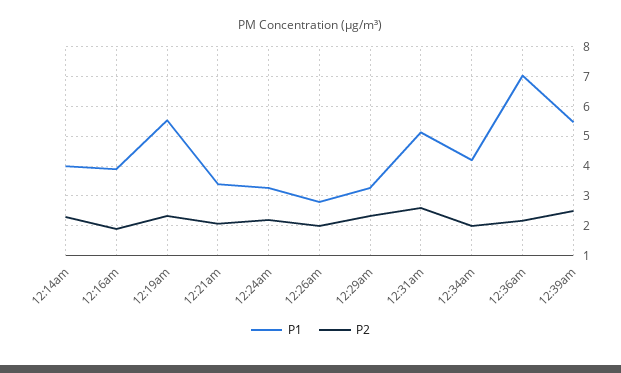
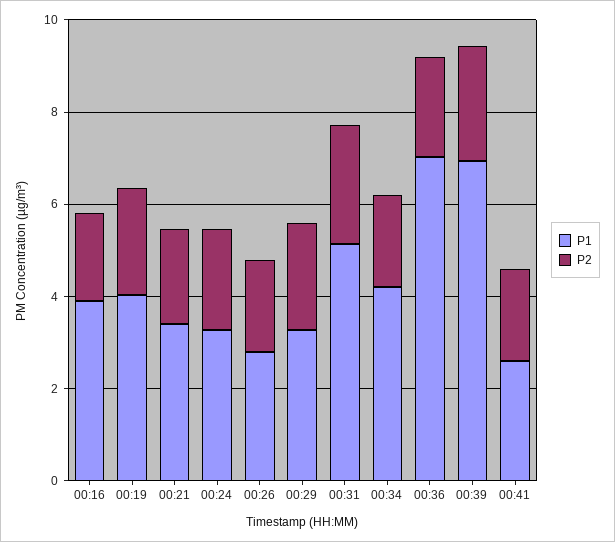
P1, 12:14am: 4 -> none
P2, 12:14am: 2.25 -> none
P1, 12:19am: 5.5 -> 4
P1, 12:39am: 5.5 -> 7
P1, 00:41: none -> 2.5
P2, 00:41: none -> 2

